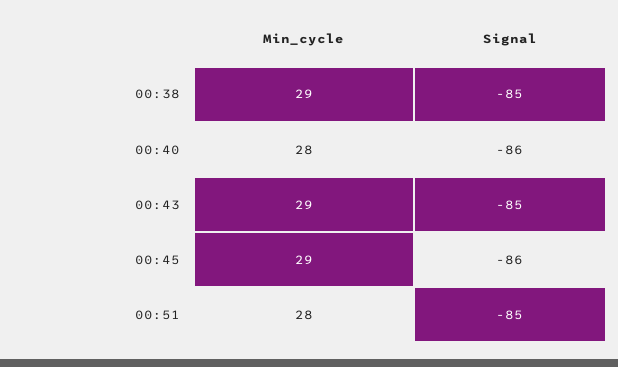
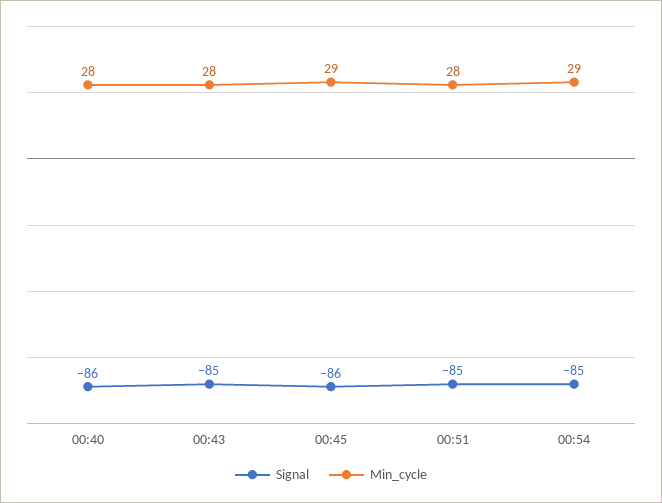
Min_cycle, 00:38: 29 -> none
Signal, 00:38: -85 -> none
Min_cycle, 00:43: 29 -> 28
Signal, 00:54: none -> -85
Min_cycle, 00:54: none -> 29

